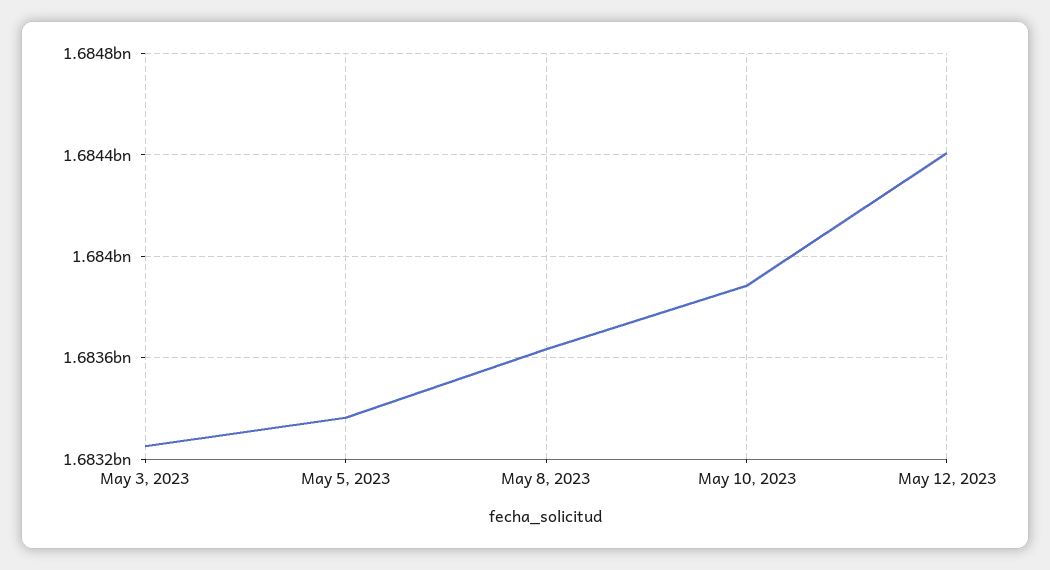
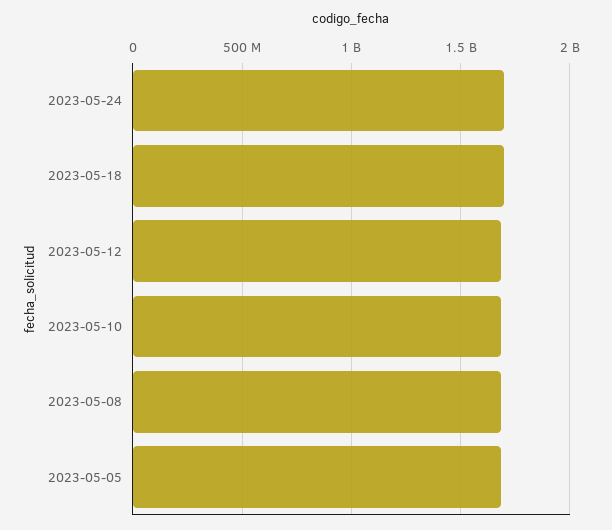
May 3, 2023: 1683250000 -> none
2023-05-24: none -> 1700000000
2023-05-18: none -> 1700000000

